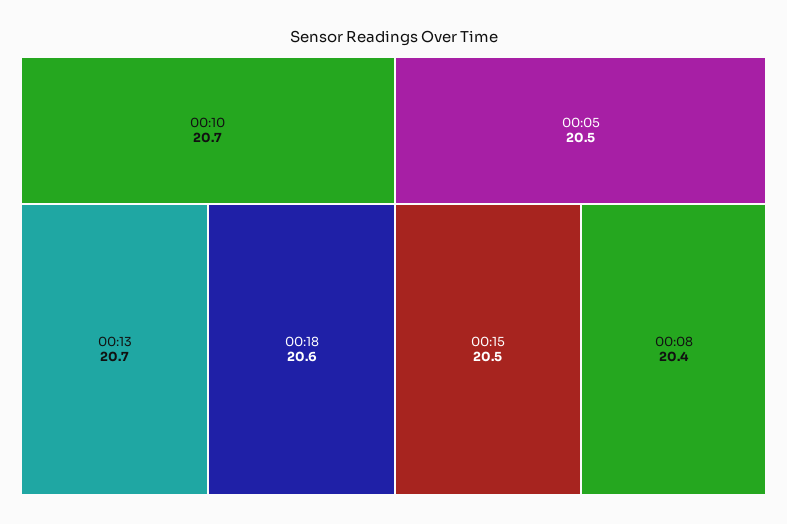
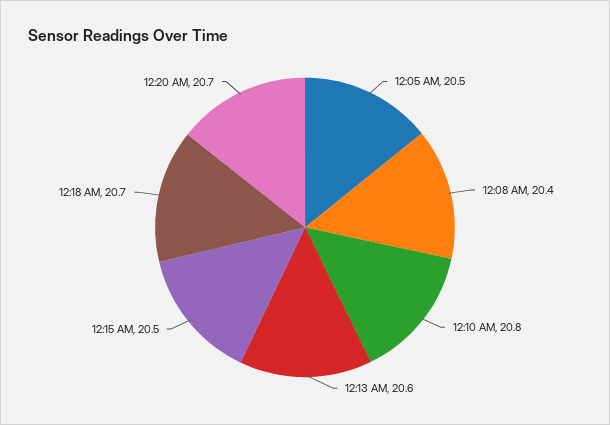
00:10: 20.7 -> 20.8
00:13: 20.7 -> 20.6
00:18: 20.6 -> 20.7
12:20 AM: none -> 20.7

